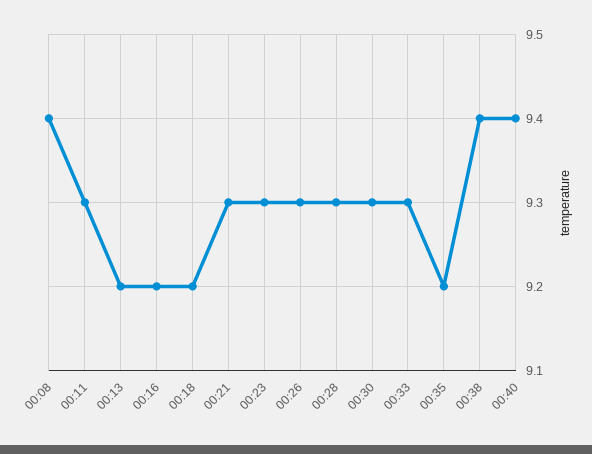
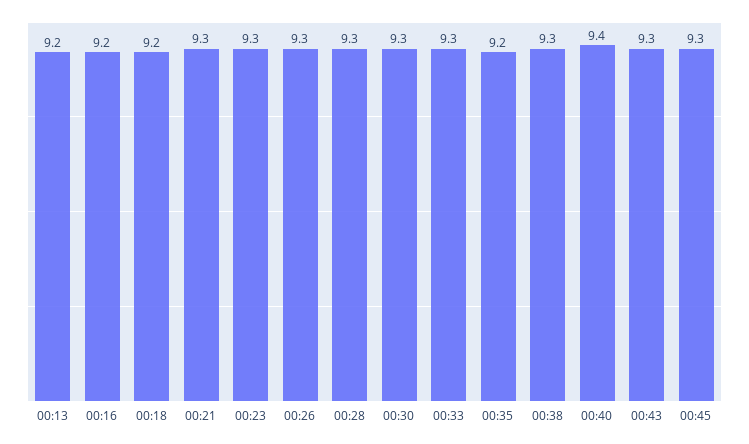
00:08: 9.4 -> none
00:11: 9.3 -> none
00:38: 9.4 -> 9.3
00:43: none -> 9.3
00:45: none -> 9.3

